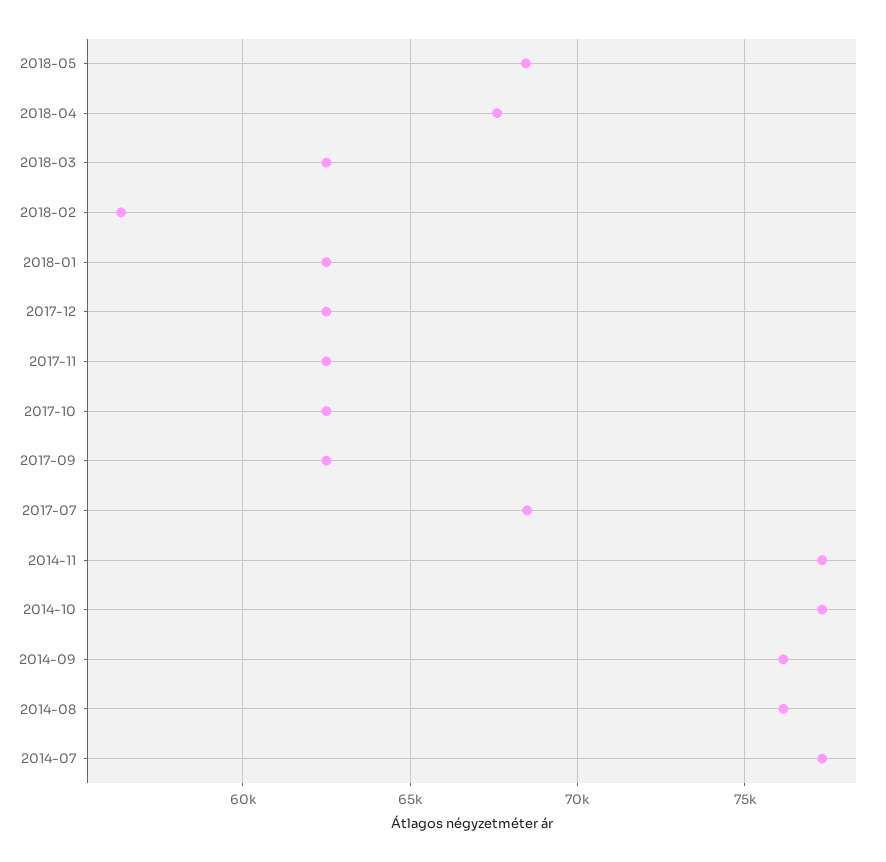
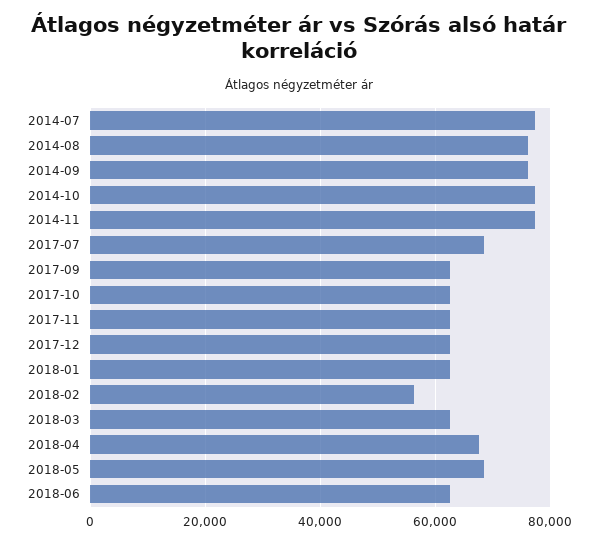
2018-06: none -> 62000

